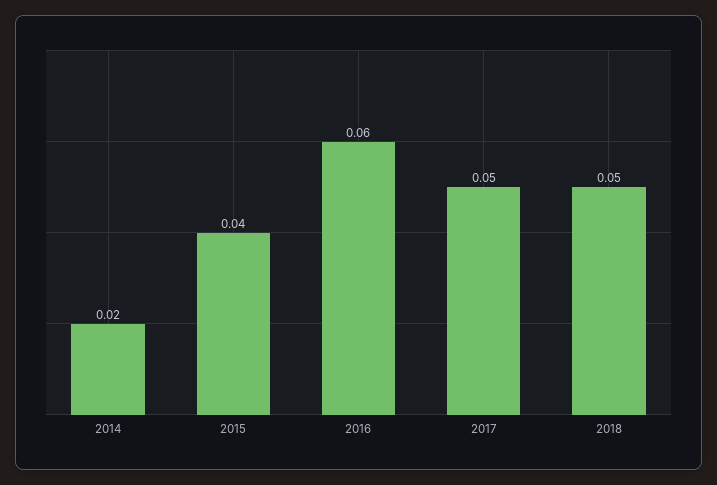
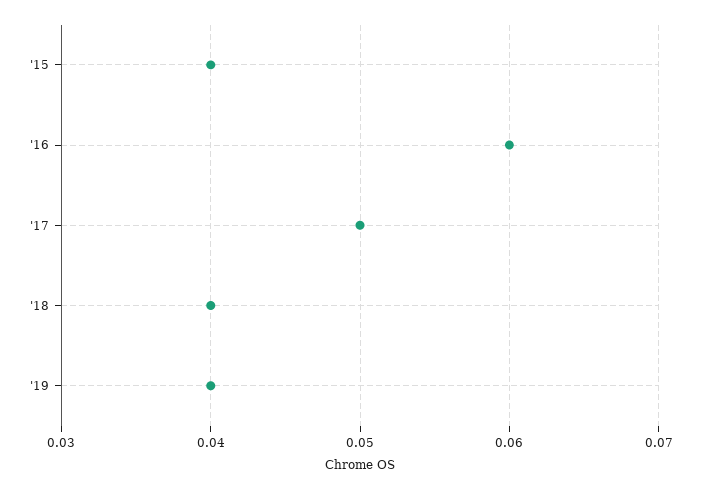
2014: 0.02 -> none
2018: 0.05 -> 0.04
'19: none -> 0.04

